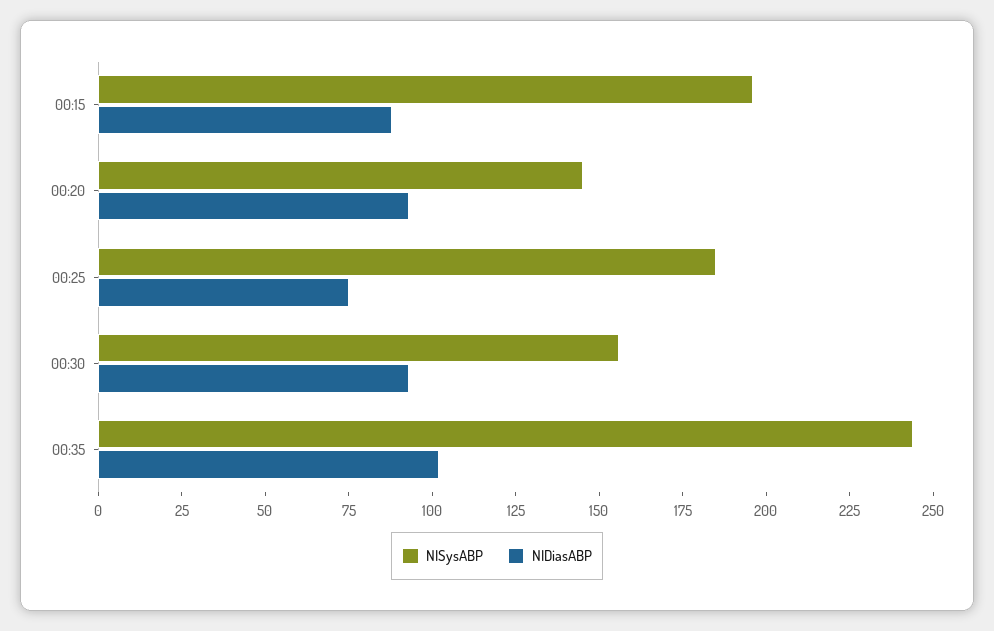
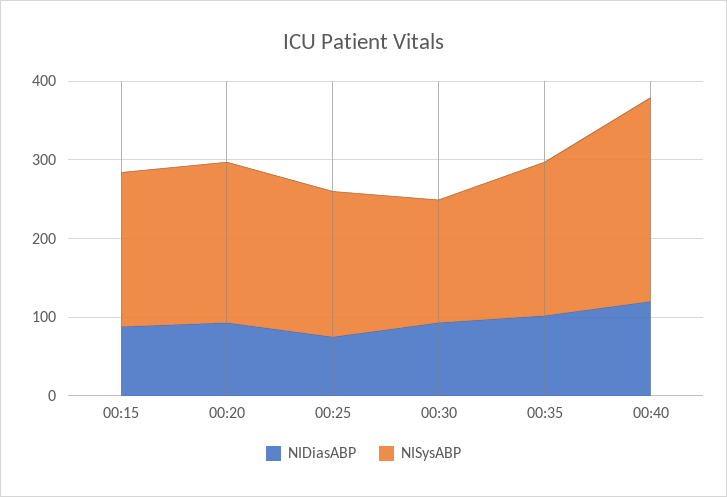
NISysABP, 00:20: 145 -> 200
NISysABP, 00:35: 245 -> 200
NIDiasABP, 00:40: none -> 120
NISysABP, 00:40: none -> 260

